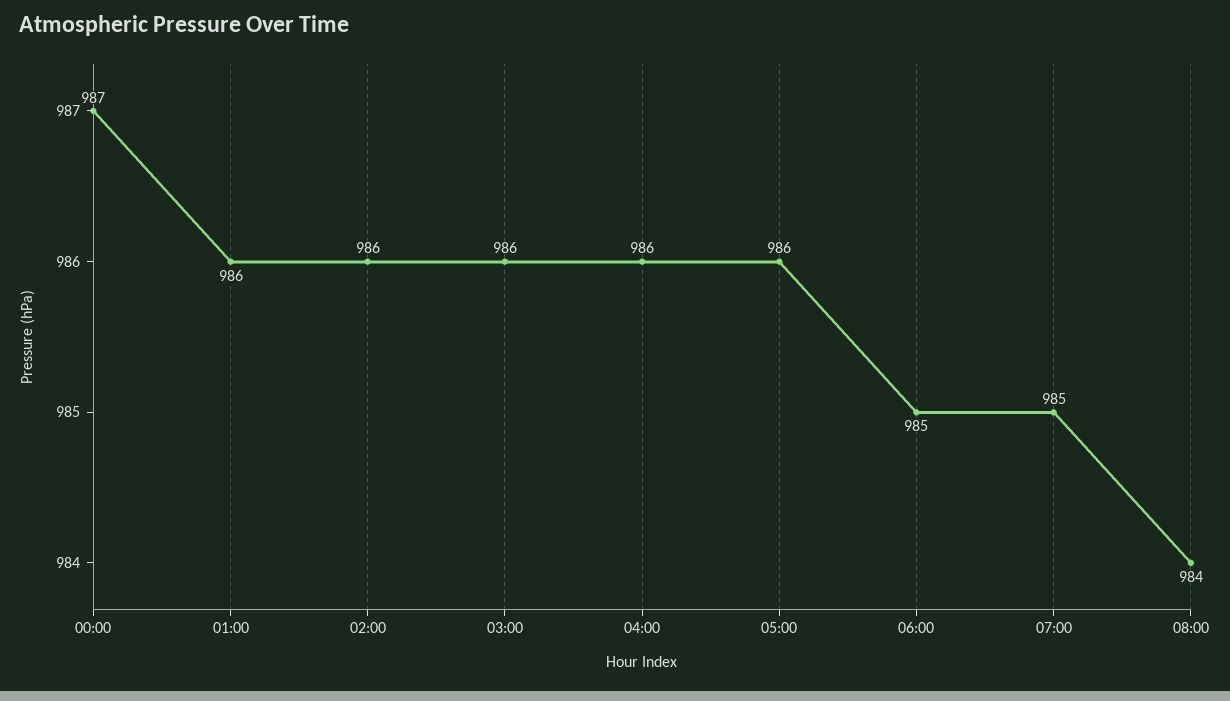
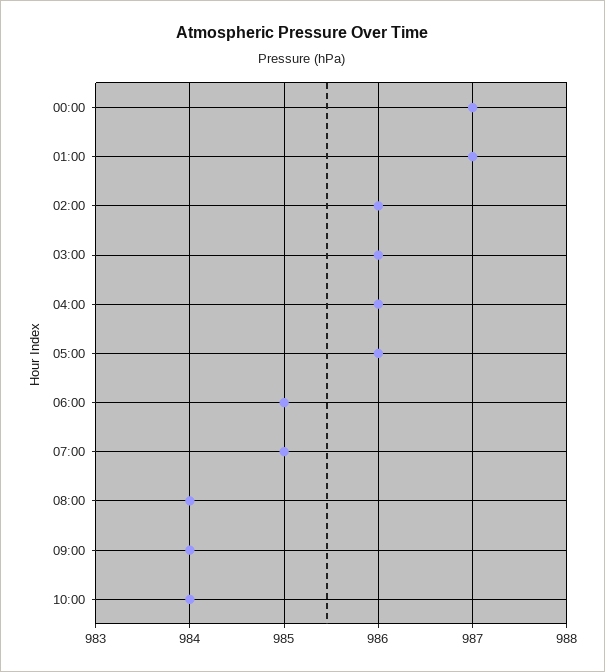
01:00: 986 -> 987
09:00: none -> 984
10:00: none -> 984

